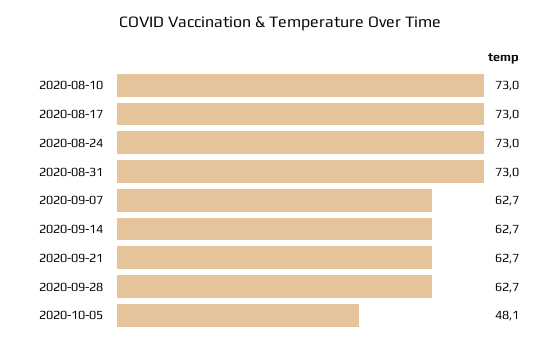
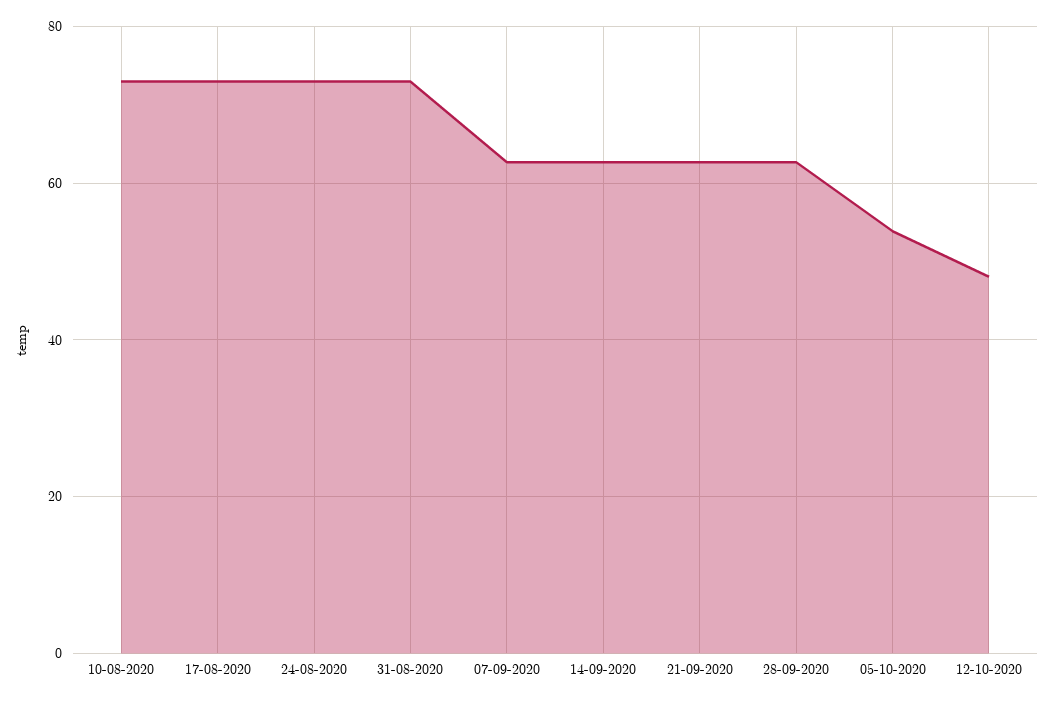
2020-10-05: 48.1 -> 54
12-10-2020: none -> 48

